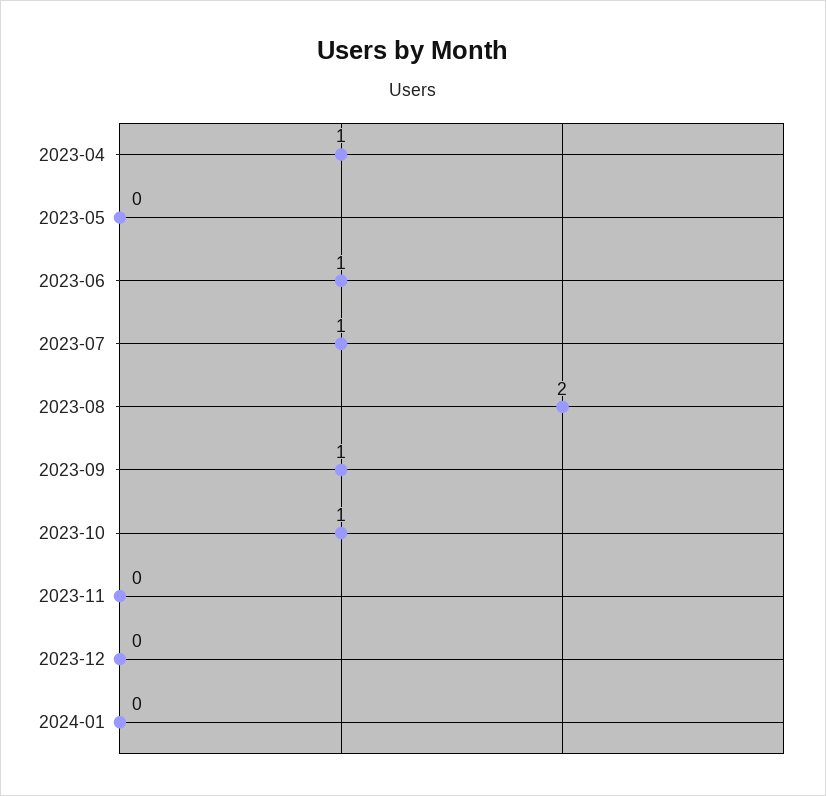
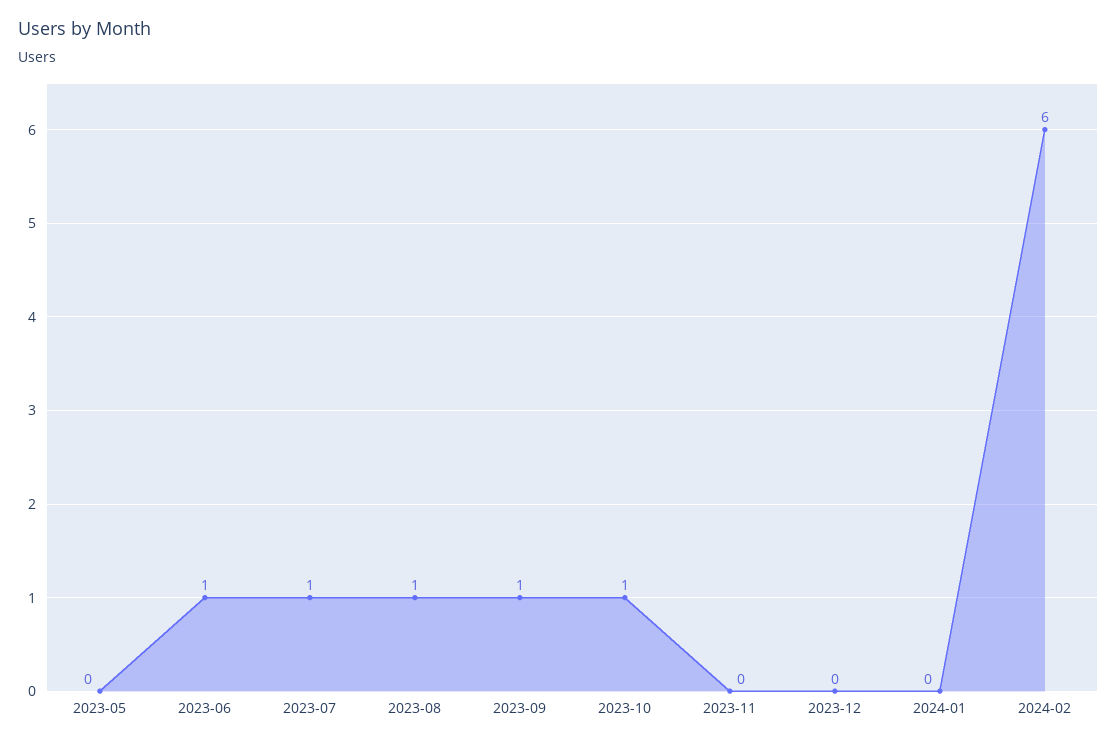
2023-04: 1 -> none
2023-08: 2 -> 1
2024-02: none -> 6

